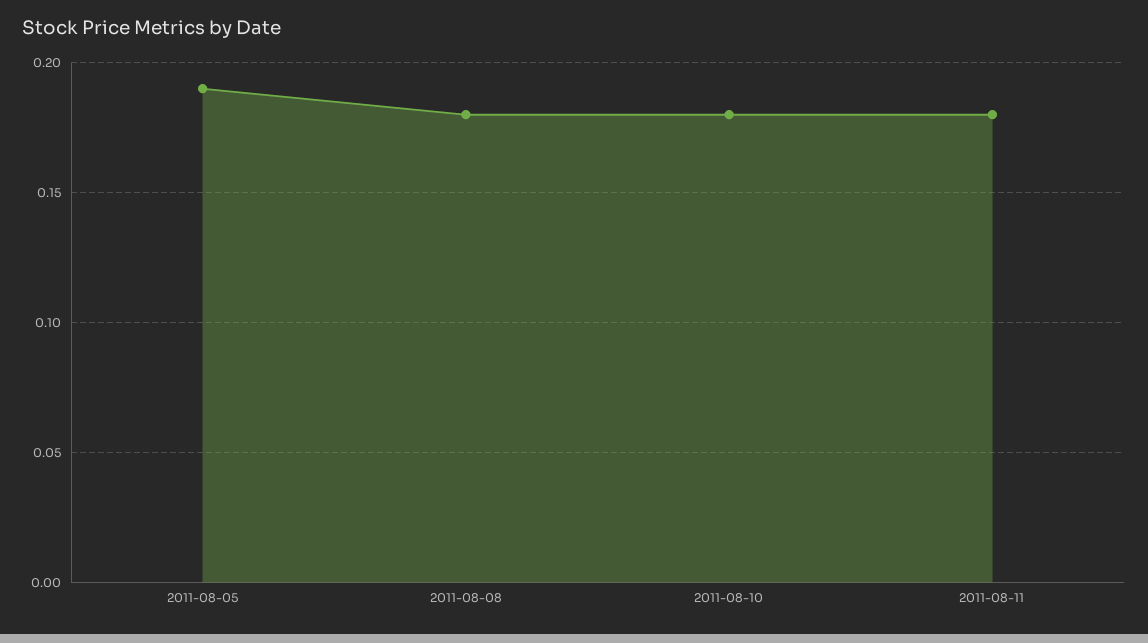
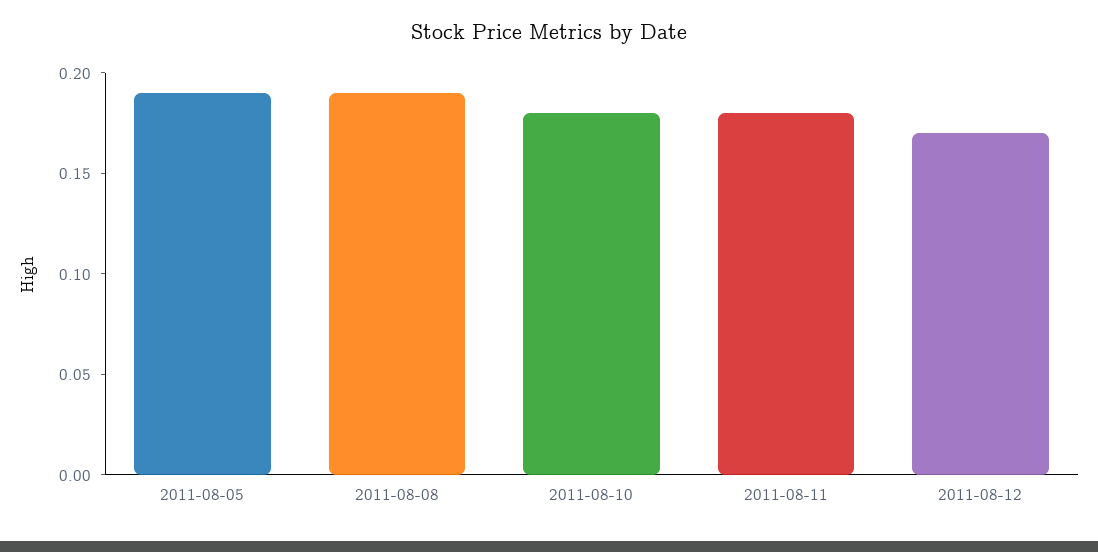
2011-08-08: 0.18 -> 0.19
2011-08-12: none -> 0.17

